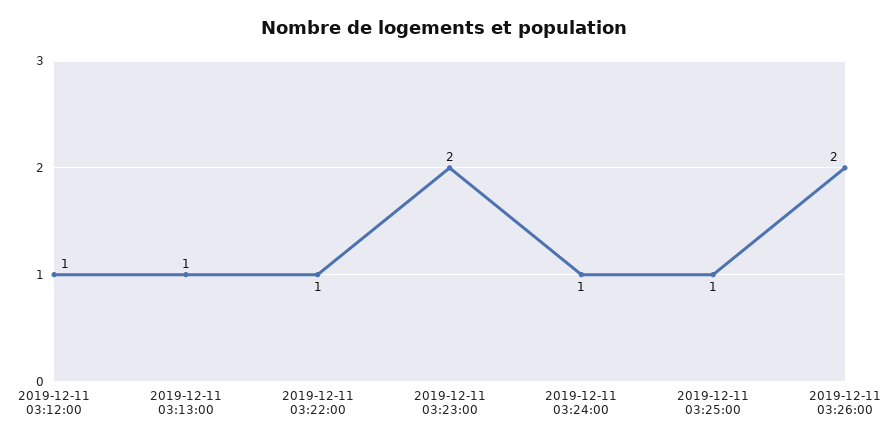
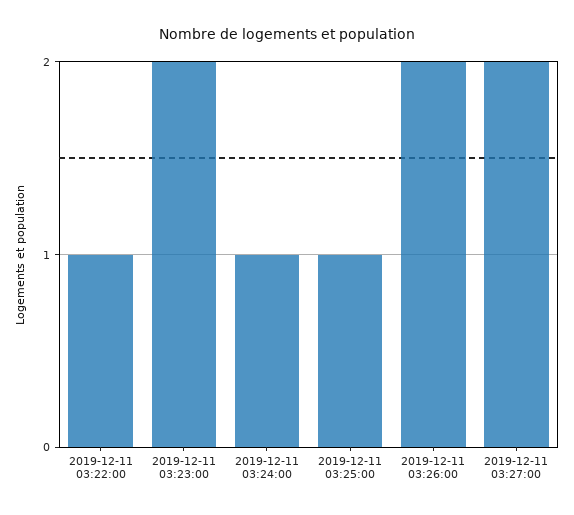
2019-12-11 03:12:00: 1 -> none
2019-12-11 03:13:00: 1 -> none
2019-12-11 03:27:00: none -> 2

